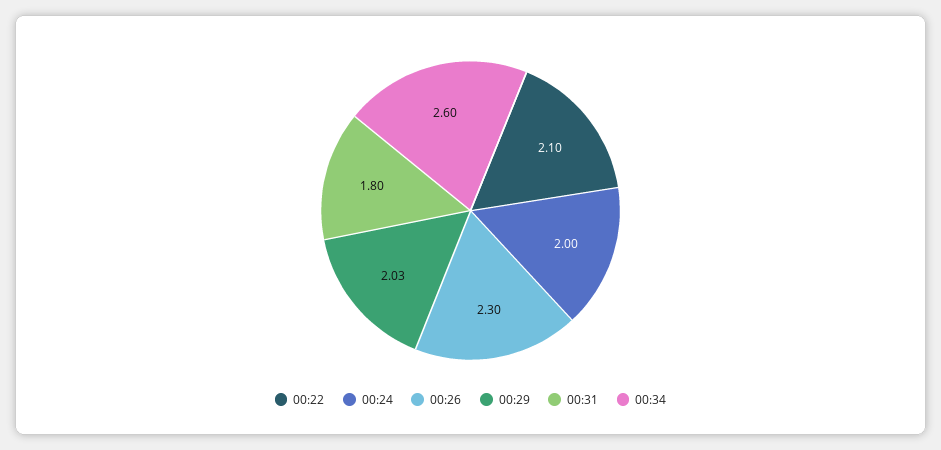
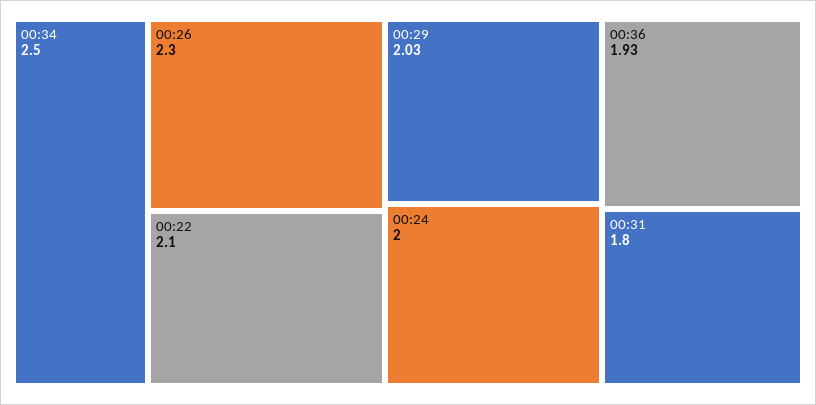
00:34: 2.6 -> 2.5
00:36: none -> 1.93

